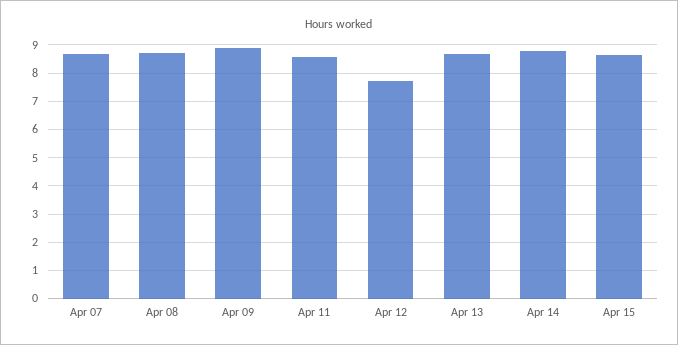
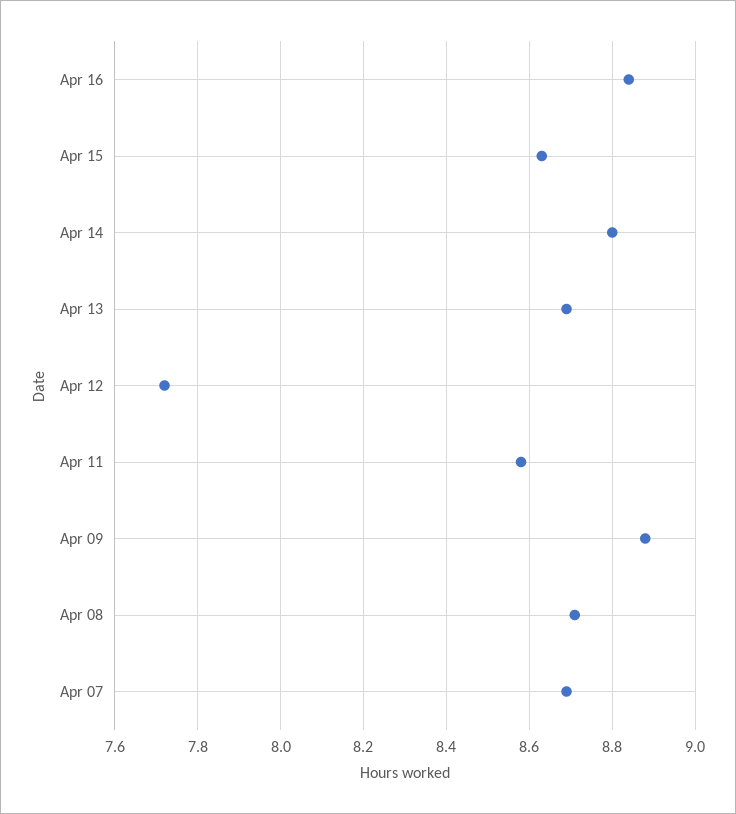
Apr 16: none -> 8.85

